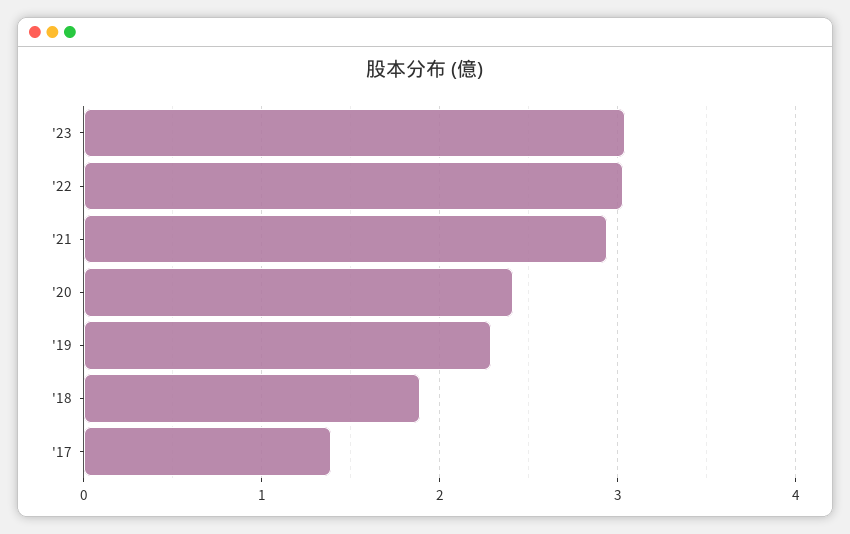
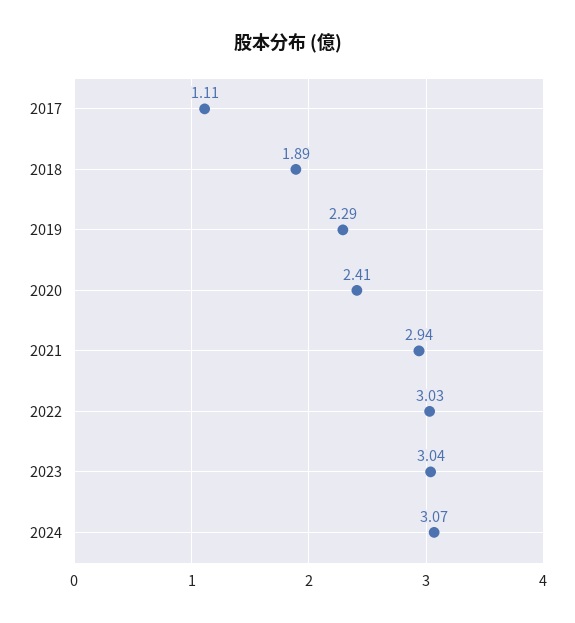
'17: 1.4 -> 1.11
2024: none -> 3.07

